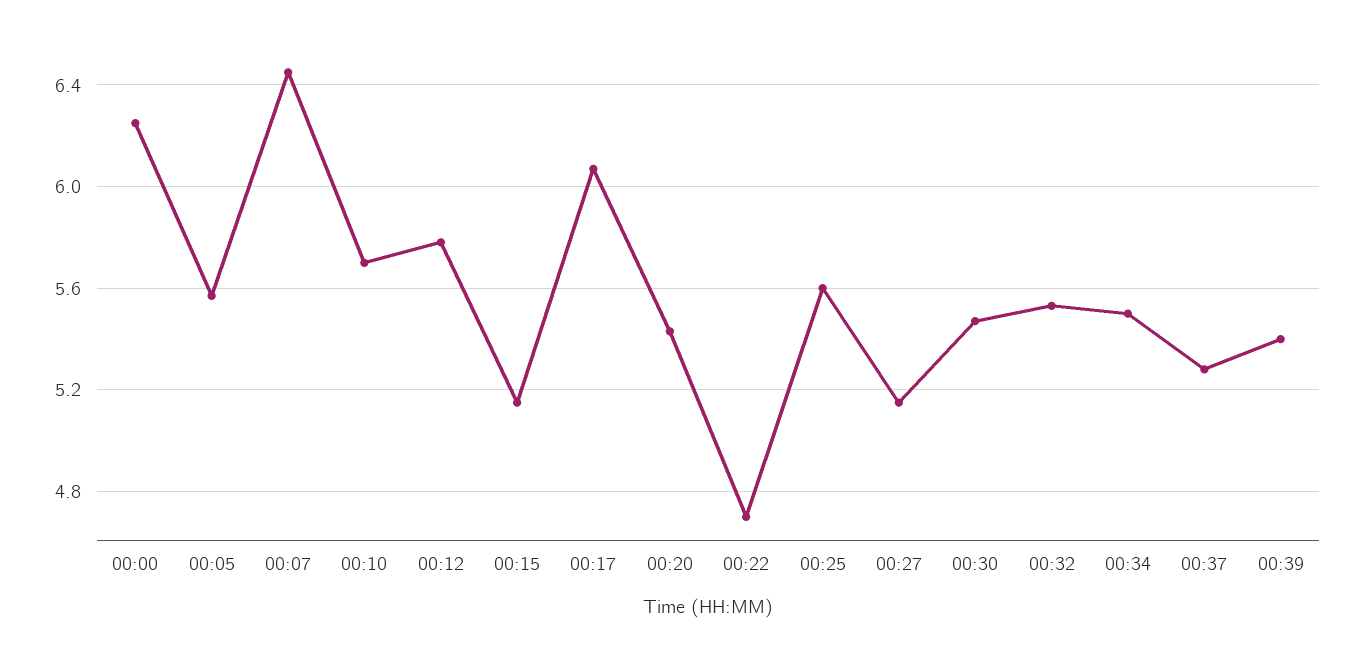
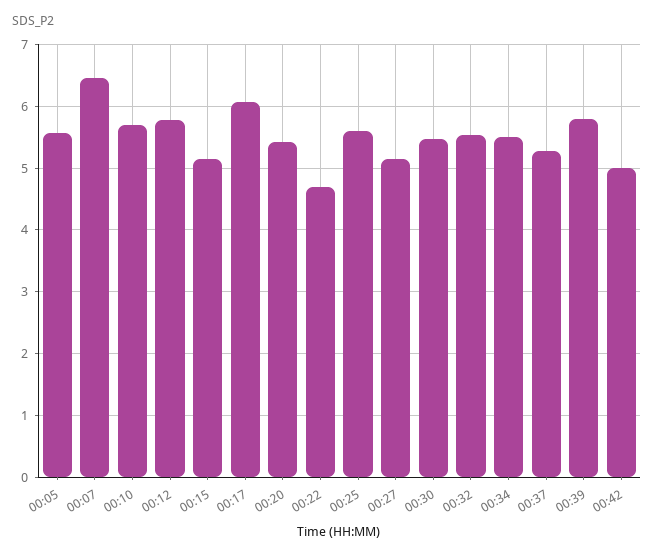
00:00: 6.25 -> none
00:39: 5.4 -> 5.8
00:42: none -> 5

